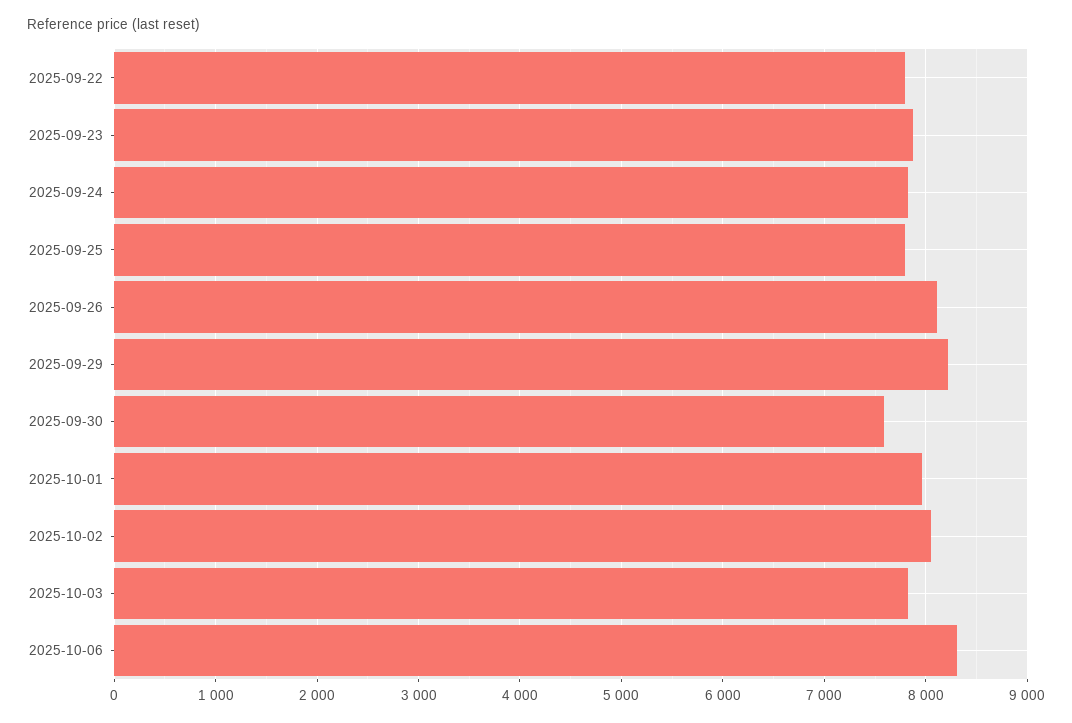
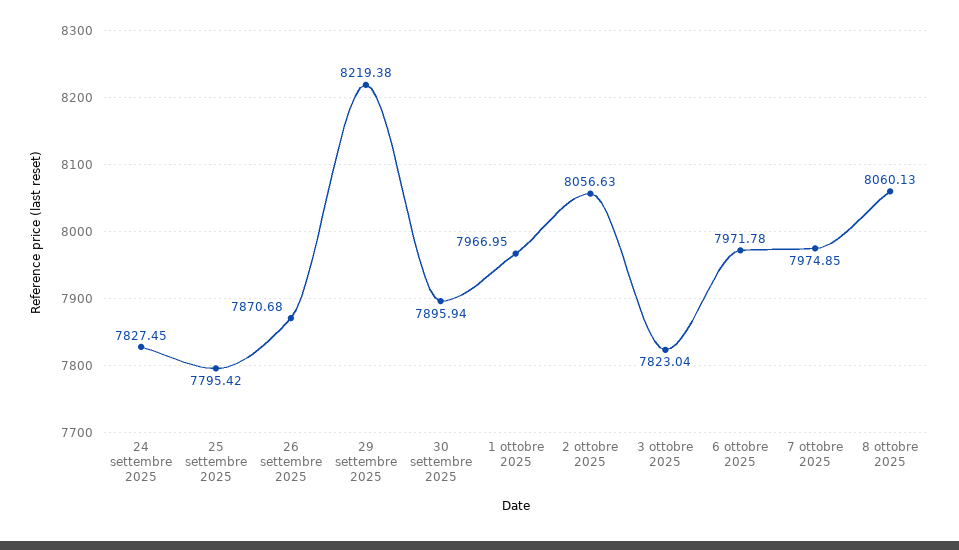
2025-09-22: 7800 -> none
2025-09-23: 7900 -> none
2025-09-26: 8100 -> 7870.68
2025-09-30: 7600 -> 7895.94
2025-10-06: 8300 -> 7971.78
7 ottobre 2025: none -> 7974.85
8 ottobre 2025: none -> 8060.13

